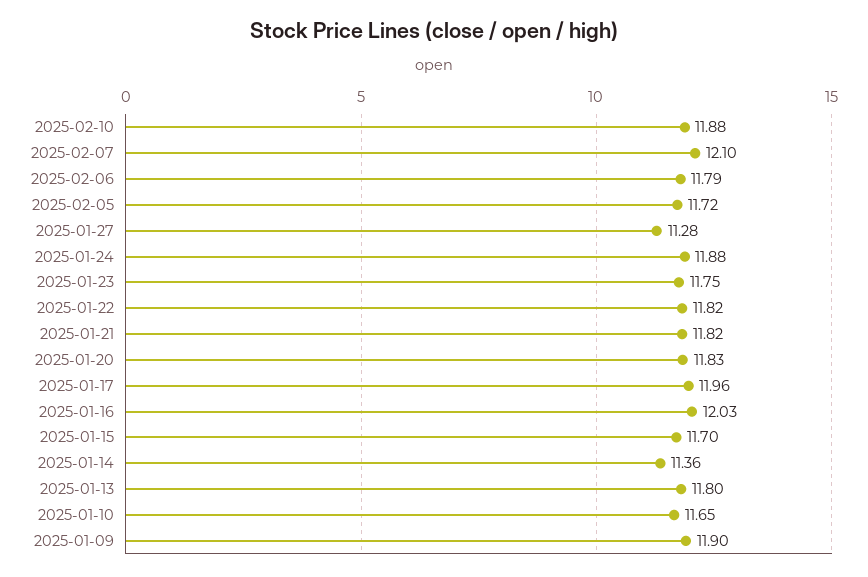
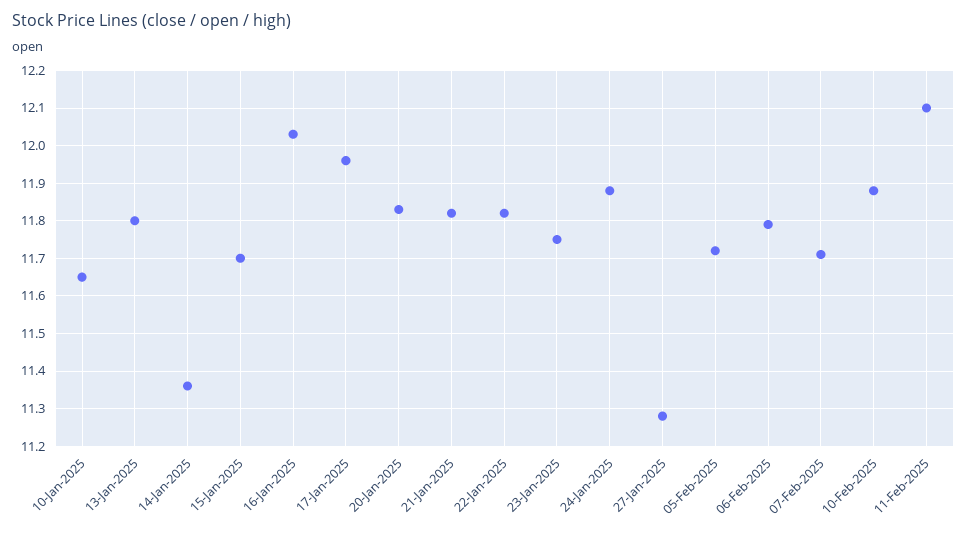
2025-02-07: 12.1 -> 11.7
2025-01-09: 11.9 -> none
11-Feb-2025: none -> 12.1

